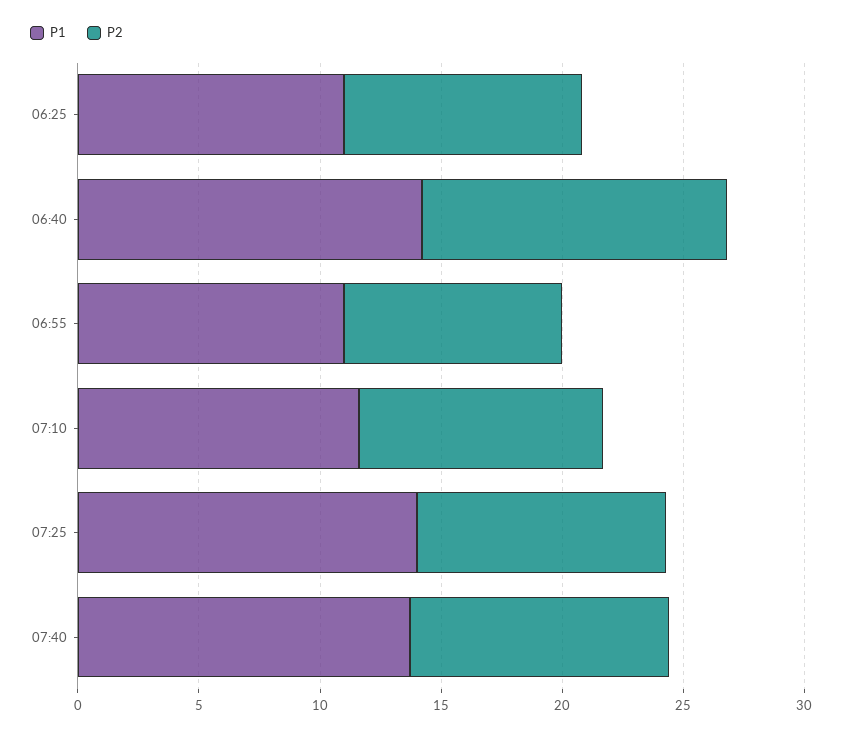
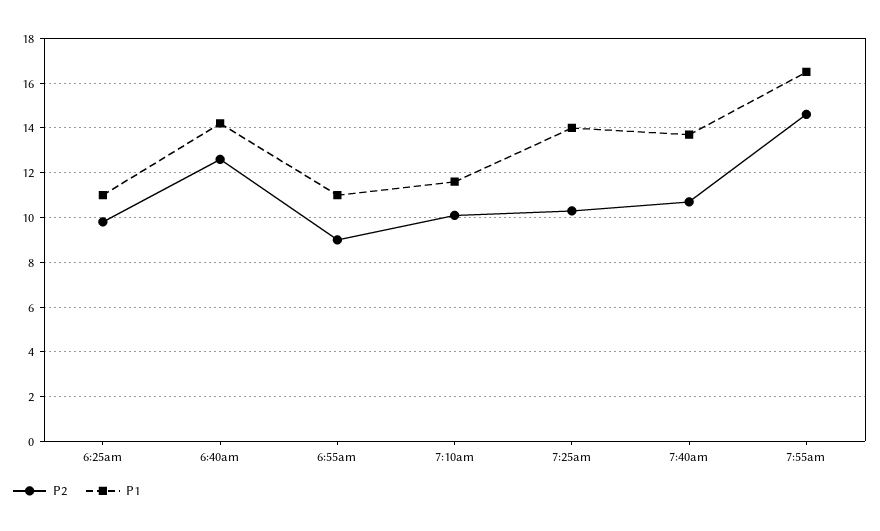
P2, 7:55am: none -> 14.5
P1, 7:55am: none -> 16.5

